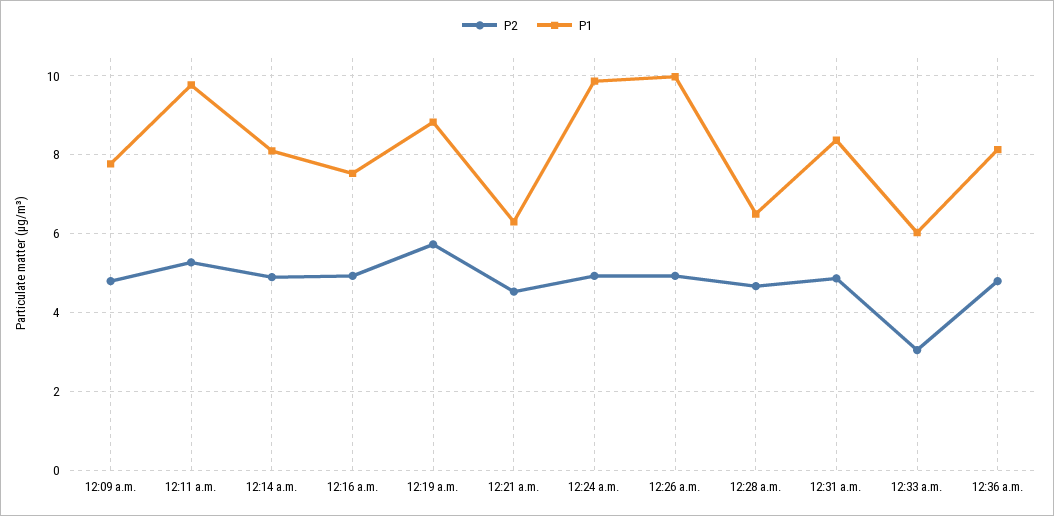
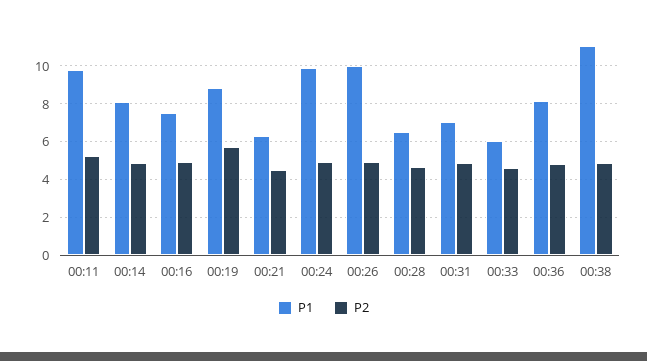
P2, 12:09 a.m.: 4.8 -> none
P1, 12:09 a.m.: 7.8 -> none
P1, 12:31 a.m.: 8.4 -> 7
P2, 12:33 a.m.: 3 -> 4.5
P1, 00:38: none -> 11
P2, 00:38: none -> 5

